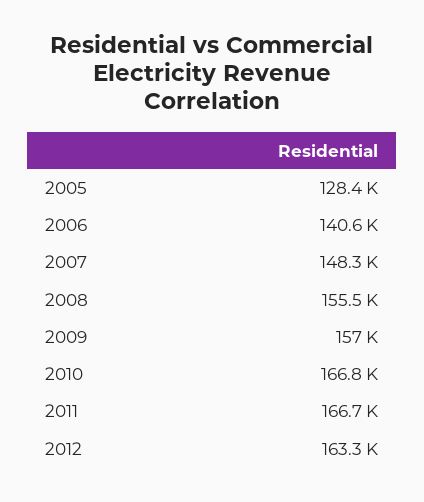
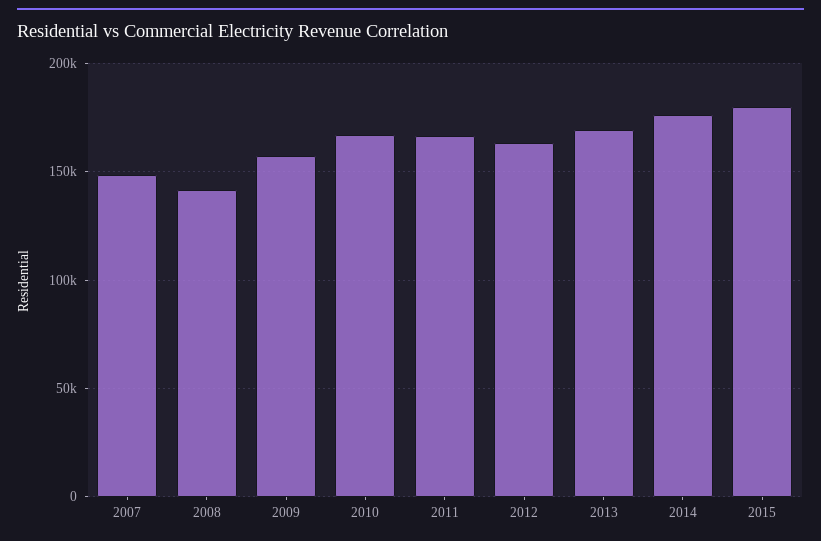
2005: 128400 -> none
2006: 140600 -> none
2008: 155500 -> 140000
2013: none -> 170000
2014: none -> 175000
2015: none -> 180000

